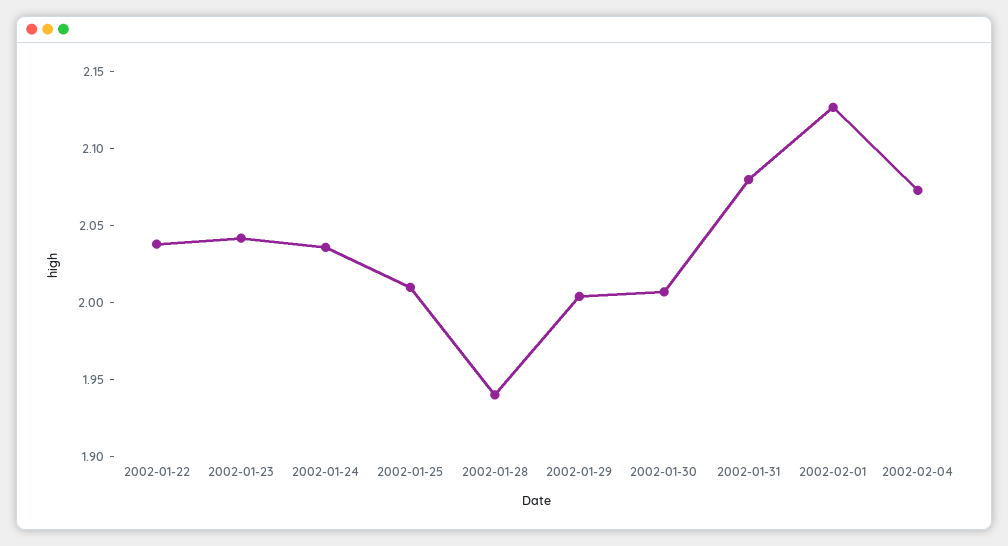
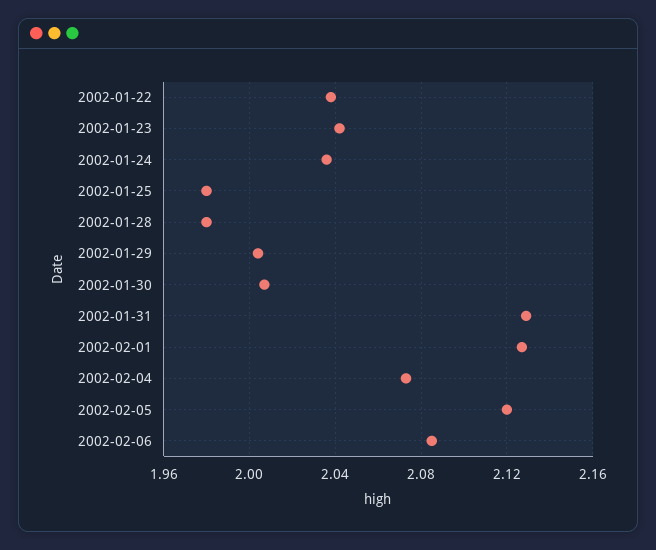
2002-01-25: 2.01 -> 1.98
2002-01-28: 1.94 -> 1.98
2002-01-31: 2.08 -> 2.13
2002-02-05: none -> 2.12
2002-02-06: none -> 2.085

